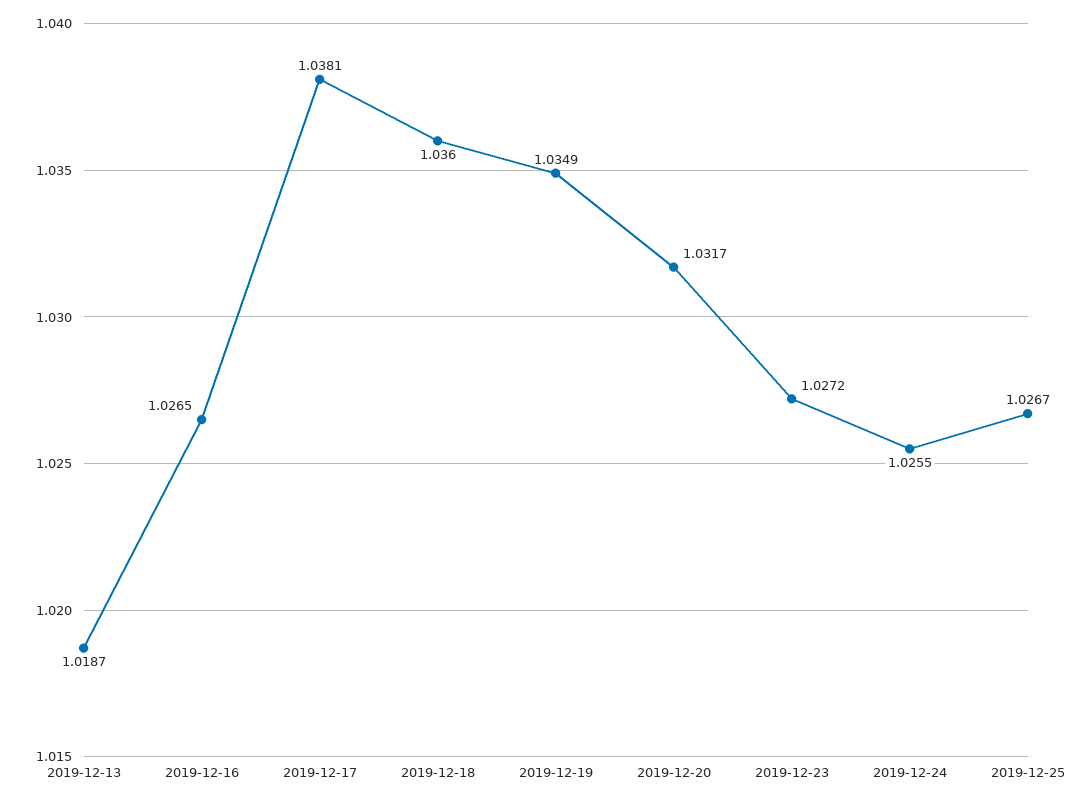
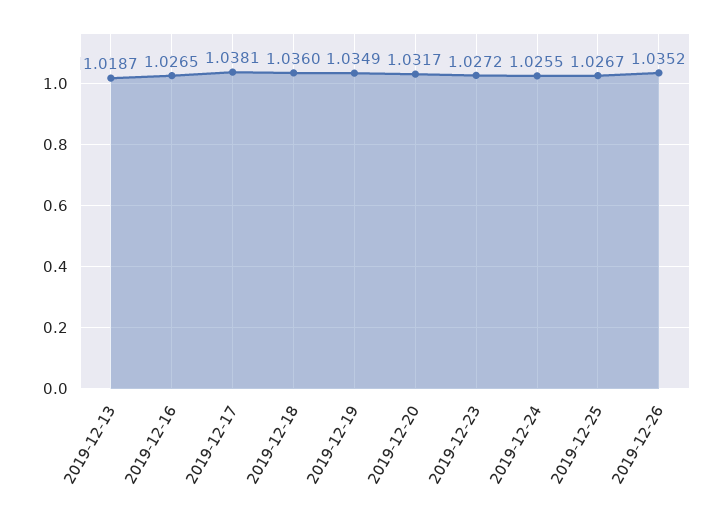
2019-12-26: none -> 1.0352

